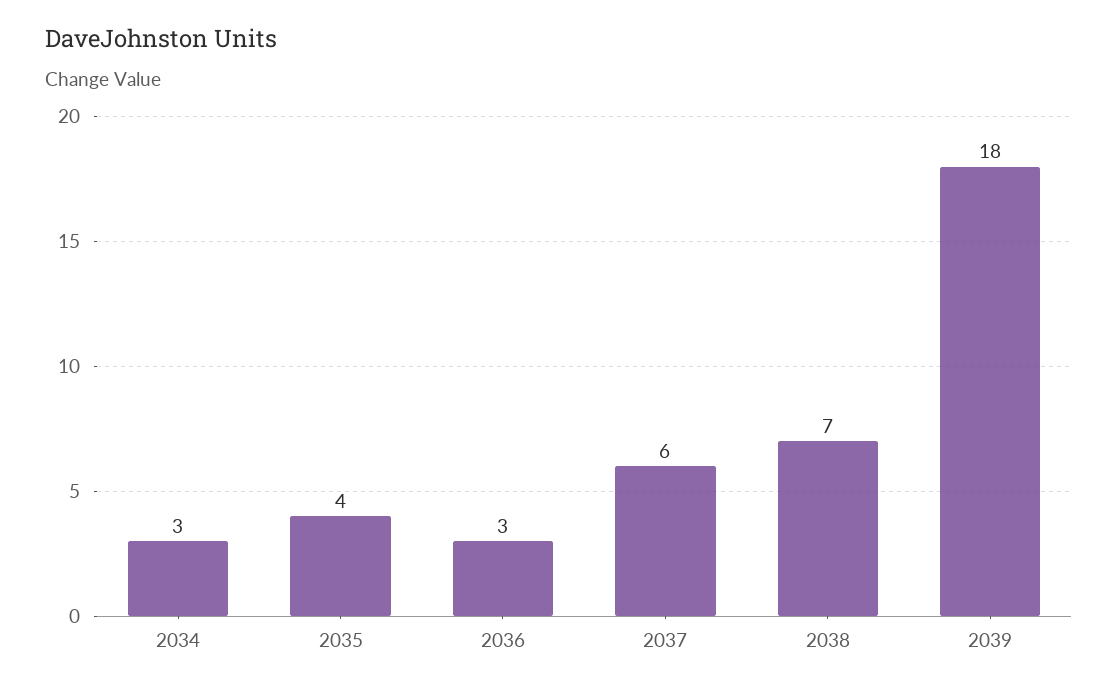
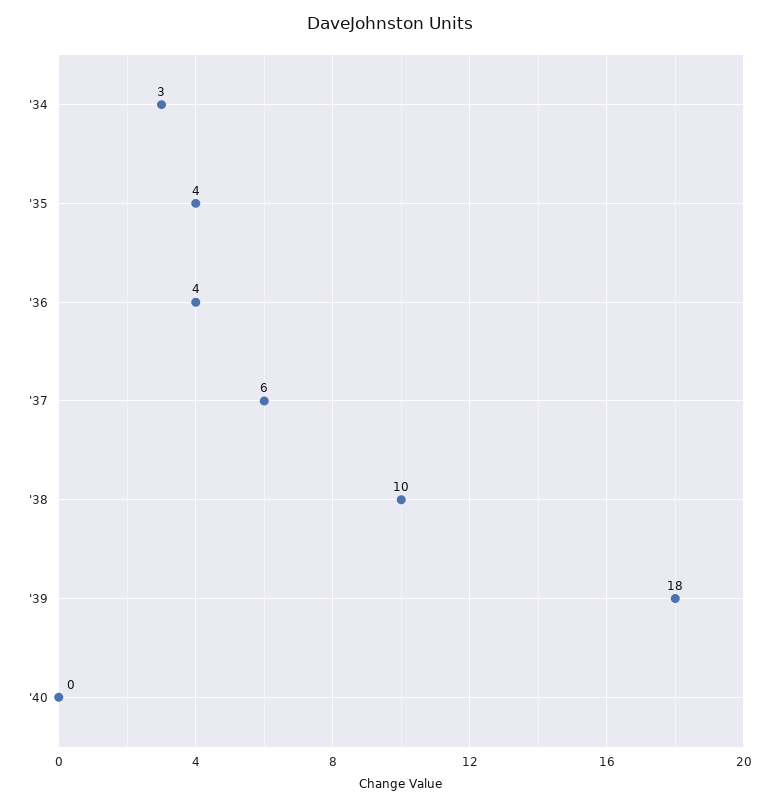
2036: 3 -> 4
2038: 7 -> 10
'40: none -> 0

